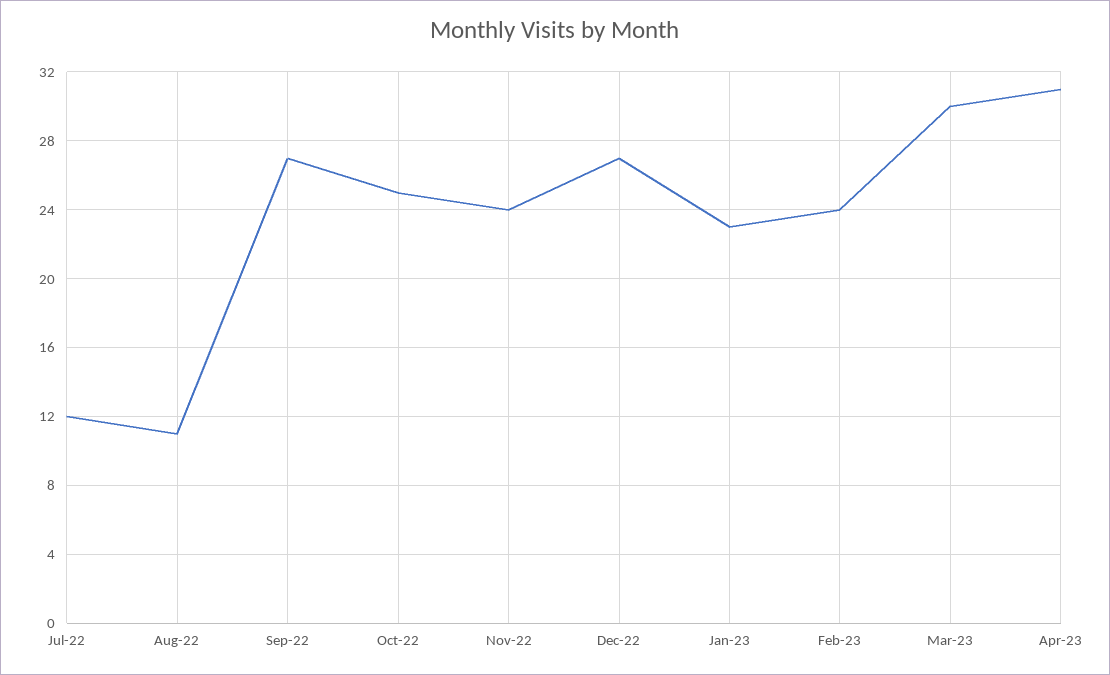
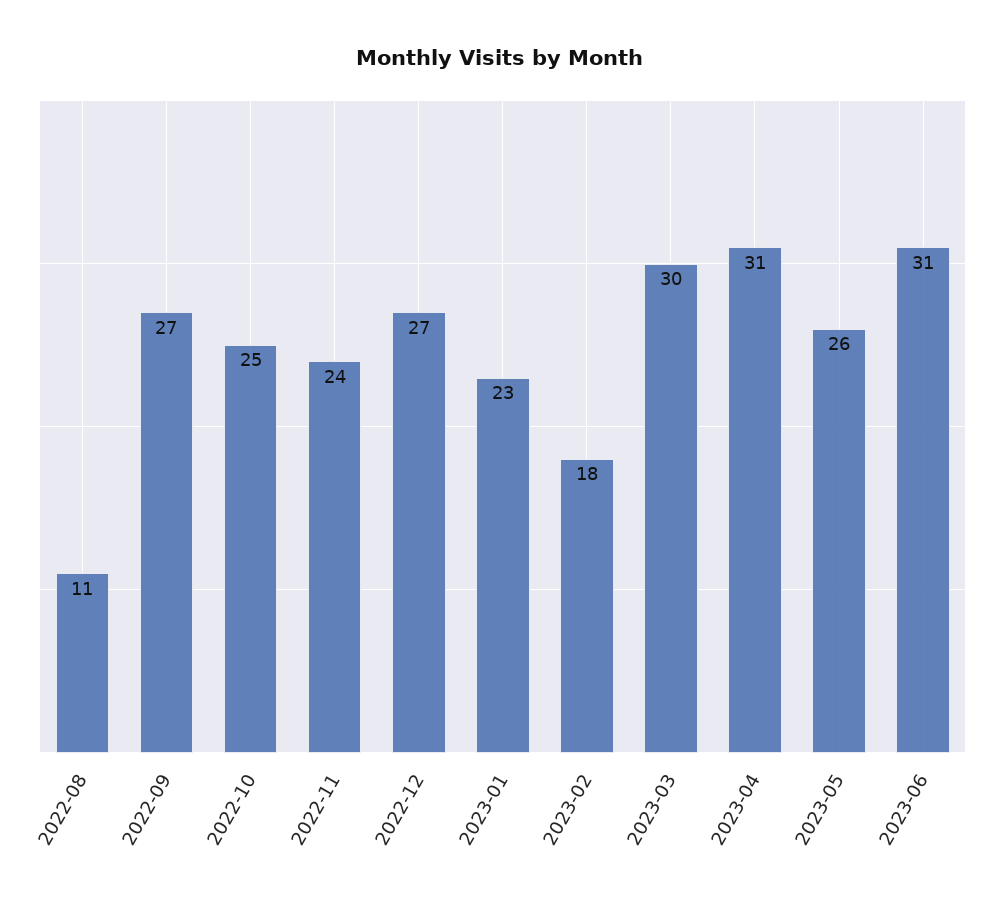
Jul-22: 12 -> none
Feb-23: 24 -> 18
2023-05: none -> 26
2023-06: none -> 31

